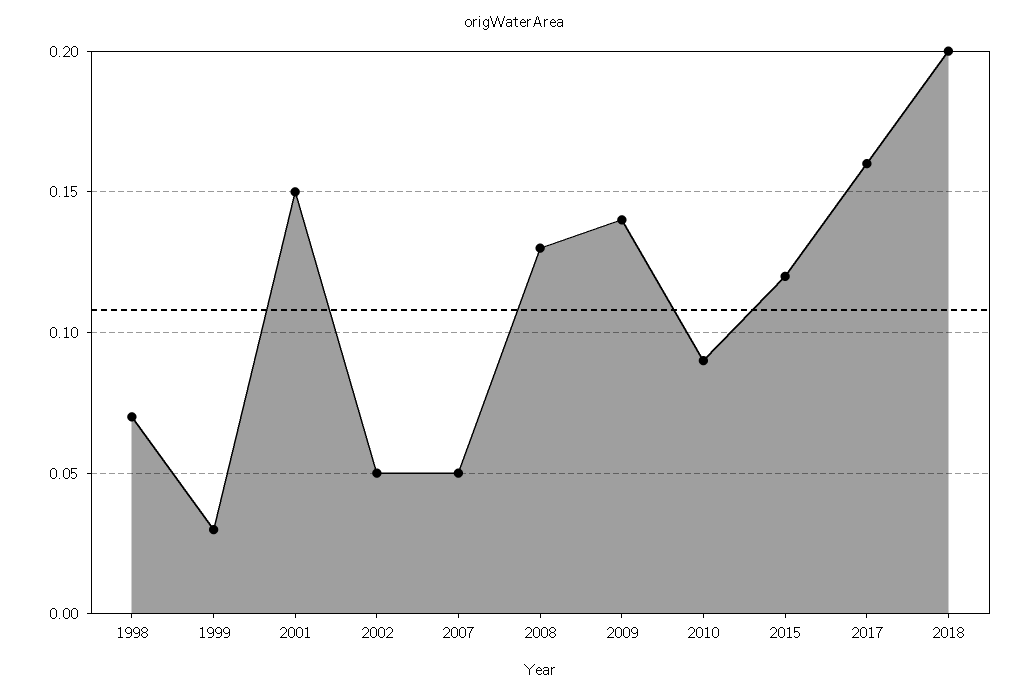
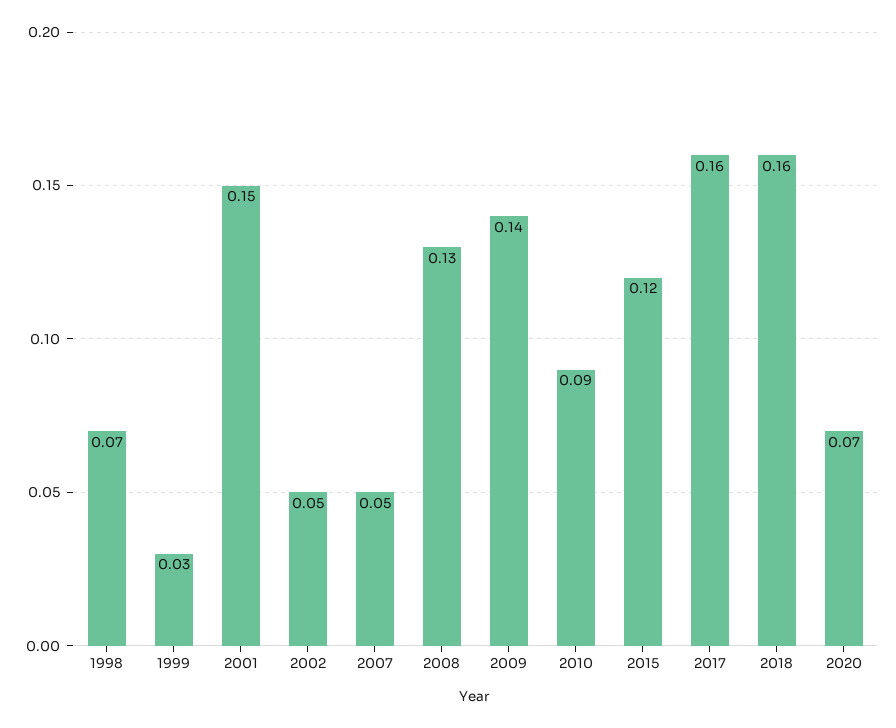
2018: 0.2 -> 0.16
2020: none -> 0.07

